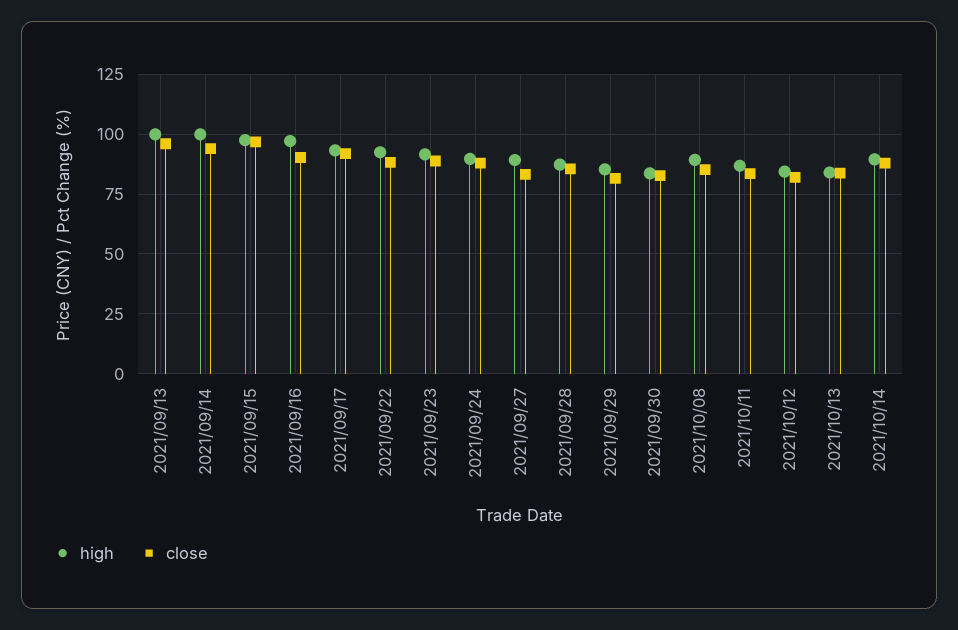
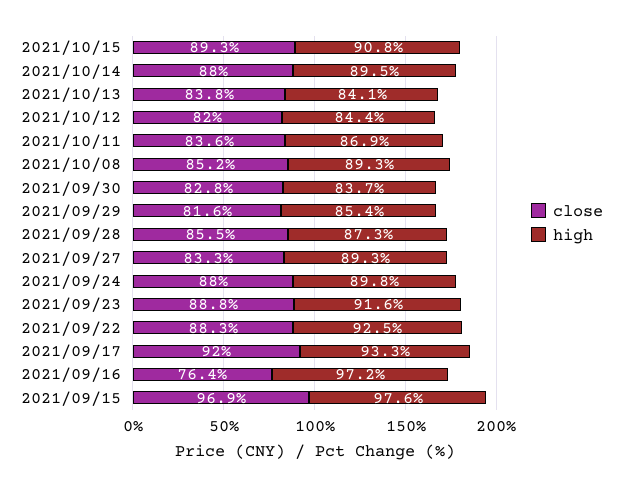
high, 2021/09/13: 100 -> none
close, 2021/09/13: 95 -> none
high, 2021/09/14: 100 -> none
close, 2021/09/14: 95 -> none
close, 2021/09/16: 90 -> 76.4
close, 2021/10/15: none -> 89.3
high, 2021/10/15: none -> 90.8

